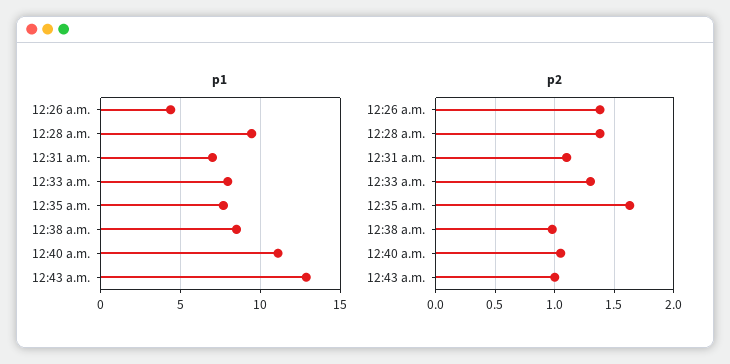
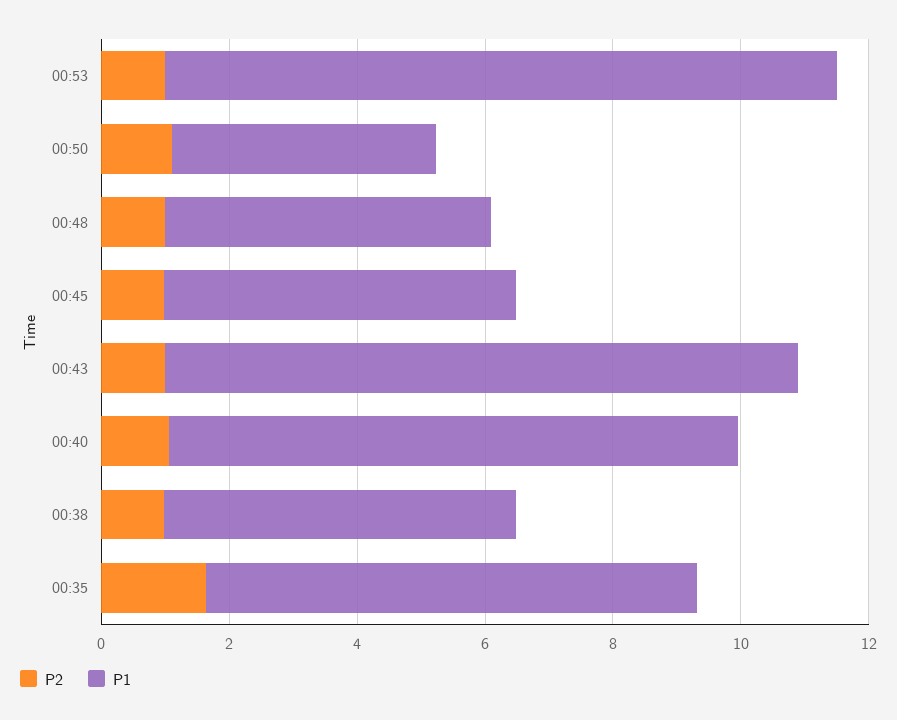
p1, 12:26 a.m.: 4.5 -> none
p1, 12:28 a.m.: 9.5 -> none
p1, 12:31 a.m.: 7 -> none
p1, 12:33 a.m.: 8 -> none
p1, 12:38 a.m.: 8.5 -> 5.5
p1, 12:40 a.m.: 11 -> 9
p1, 12:43 a.m.: 13 -> 10
p2, 12:26 a.m.: 1.4 -> none
p2, 12:28 a.m.: 1.4 -> none
p2, 12:31 a.m.: 1.1 -> none
p2, 12:33 a.m.: 1.3 -> none
p2, 00:53: none -> 1
p1, 00:53: none -> 10.5
p2, 00:50: none -> 1
p1, 00:50: none -> 4
p2, 00:48: none -> 1
p1, 00:48: none -> 5
p2, 00:45: none -> 1
p1, 00:45: none -> 5.5

